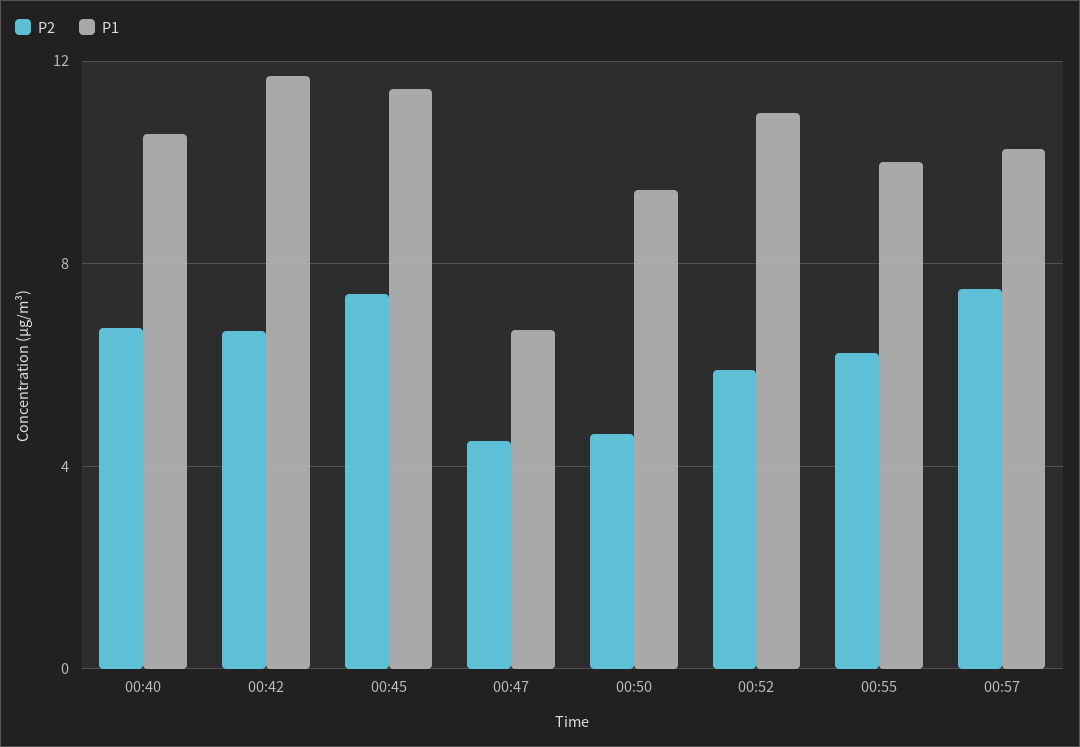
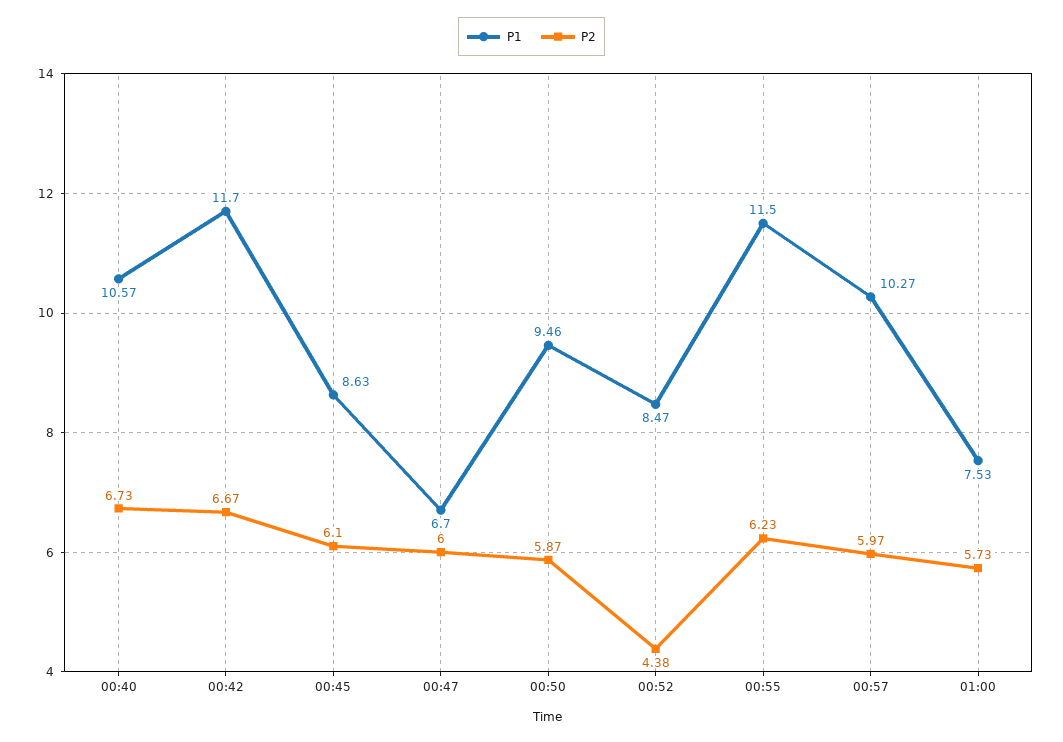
P2, 00:45: 7.5 -> 6.1
P1, 00:45: 11.5 -> 8.63
P2, 00:47: 4.5 -> 6
P2, 00:50: 4.5 -> 5.87
P2, 00:52: 6 -> 4.38
P1, 00:52: 11 -> 8.47
P1, 00:55: 10 -> 11.5
P2, 00:57: 7.5 -> 5.97
P1, 01:00: none -> 7.53
P2, 01:00: none -> 5.73

